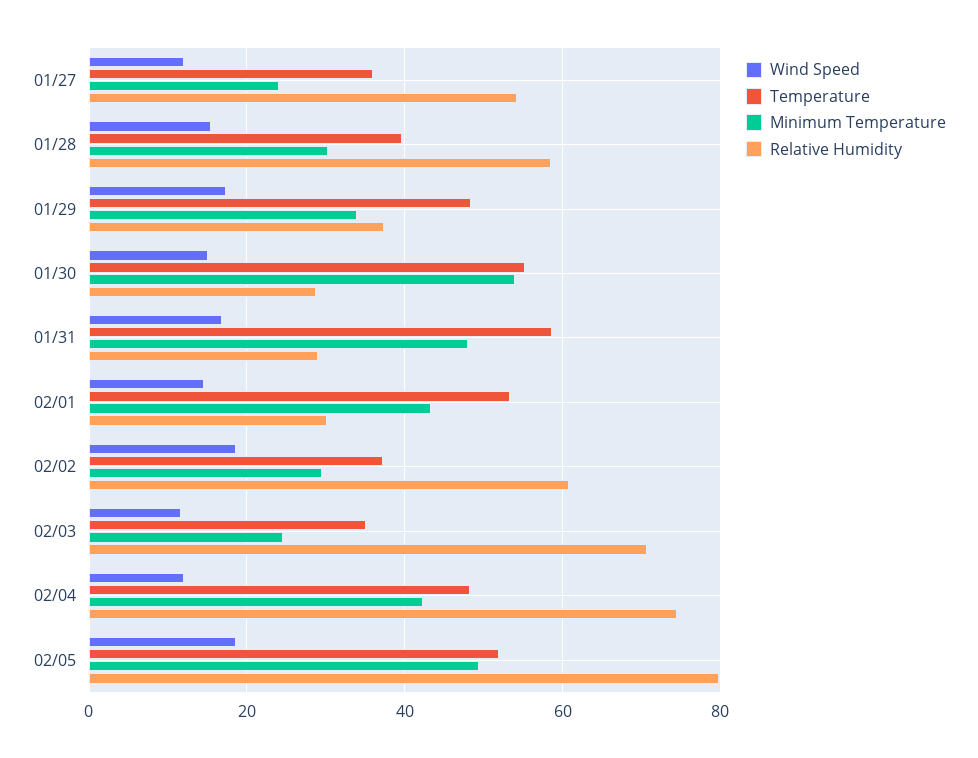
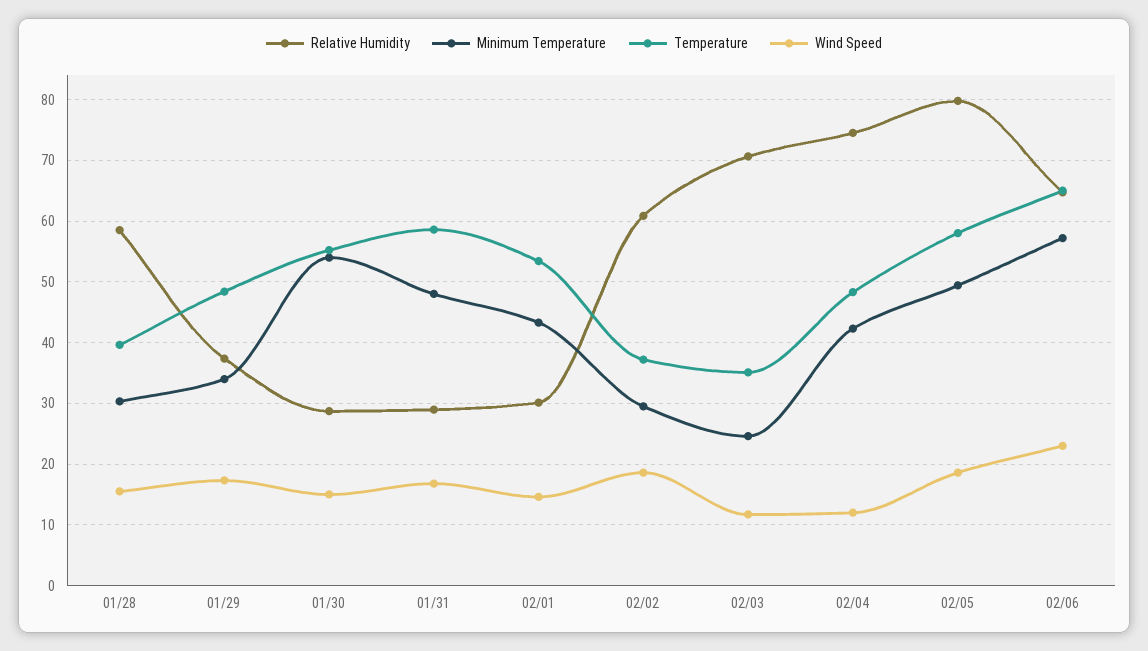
Wind Speed, 01/27: 12 -> none
Temperature, 01/27: 36 -> none
Minimum Temperature, 01/27: 24 -> none
Relative Humidity, 01/27: 54 -> none
Temperature, 02/05: 52 -> 58
Relative Humidity, 02/06: none -> 65
Minimum Temperature, 02/06: none -> 57
Temperature, 02/06: none -> 65
Wind Speed, 02/06: none -> 23

